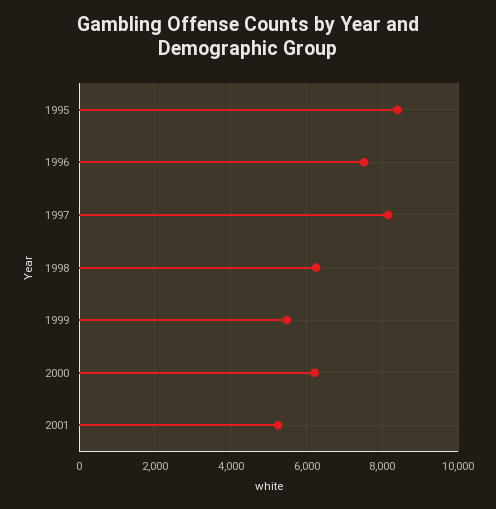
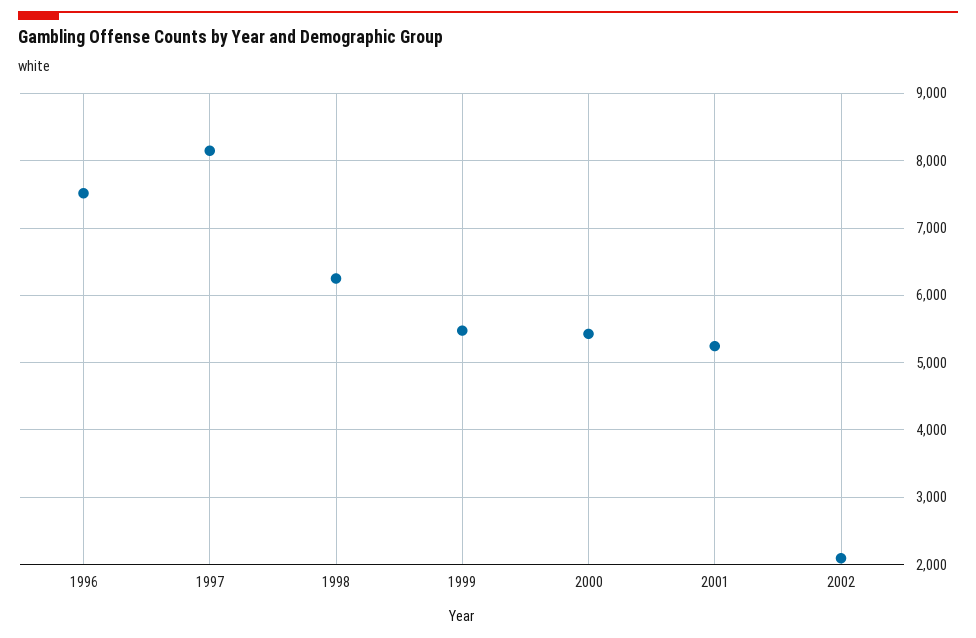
1995: 8400 -> none
2000: 6200 -> 5400
2002: none -> 2100

